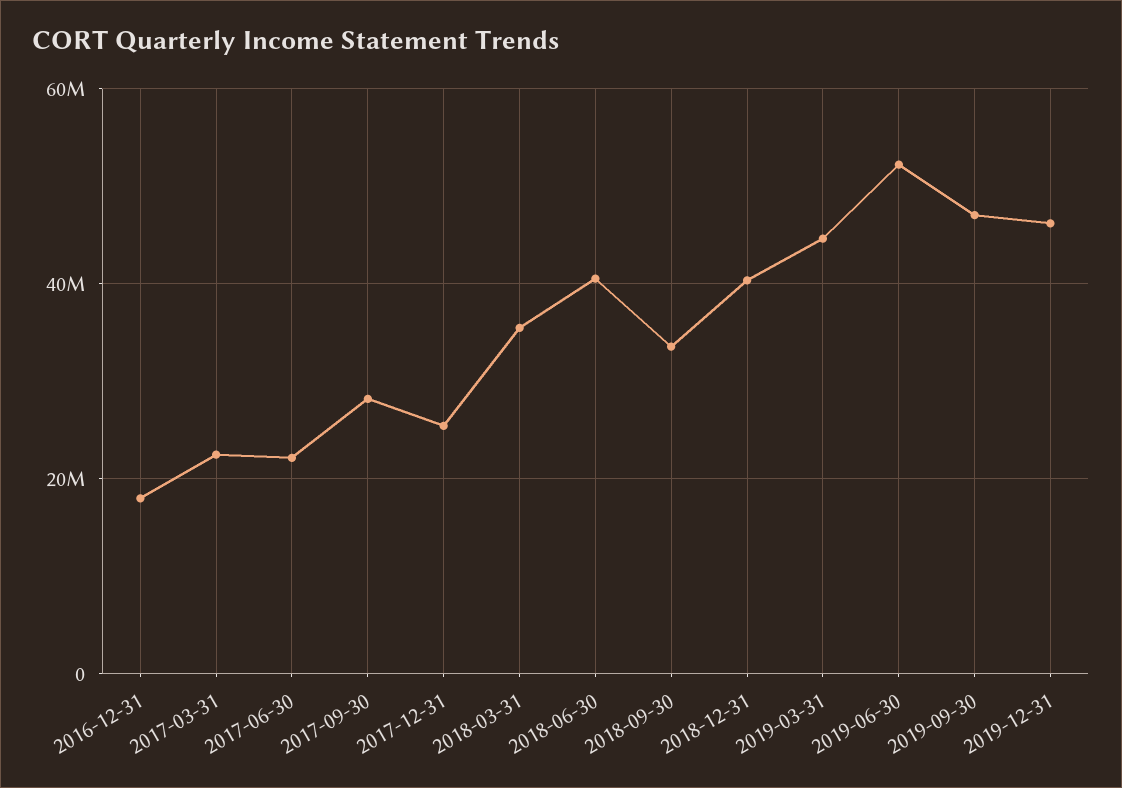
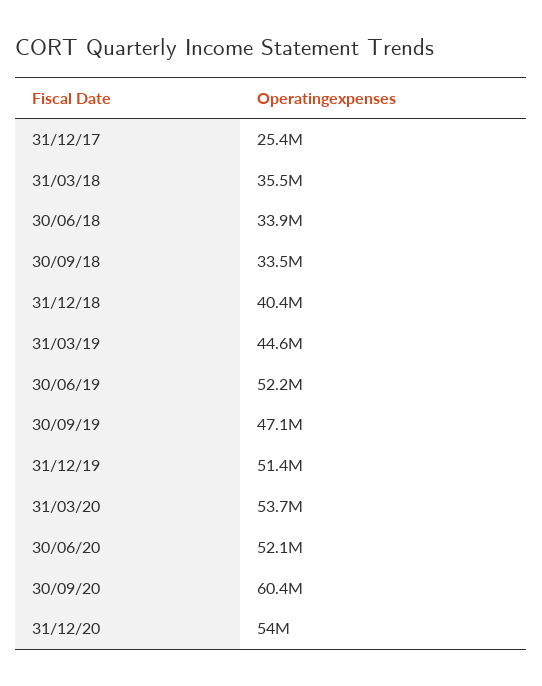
2016-12-31: 18000000 -> none
2017-03-31: 22000000 -> none
2017-06-30: 22000000 -> none
2017-09-30: 28000000 -> none
2018-06-30: 40000000 -> 33900000
2019-12-31: 46000000 -> 51400000
31/03/20: none -> 53700000
30/06/20: none -> 52100000
30/09/20: none -> 60400000
31/12/20: none -> 54000000

